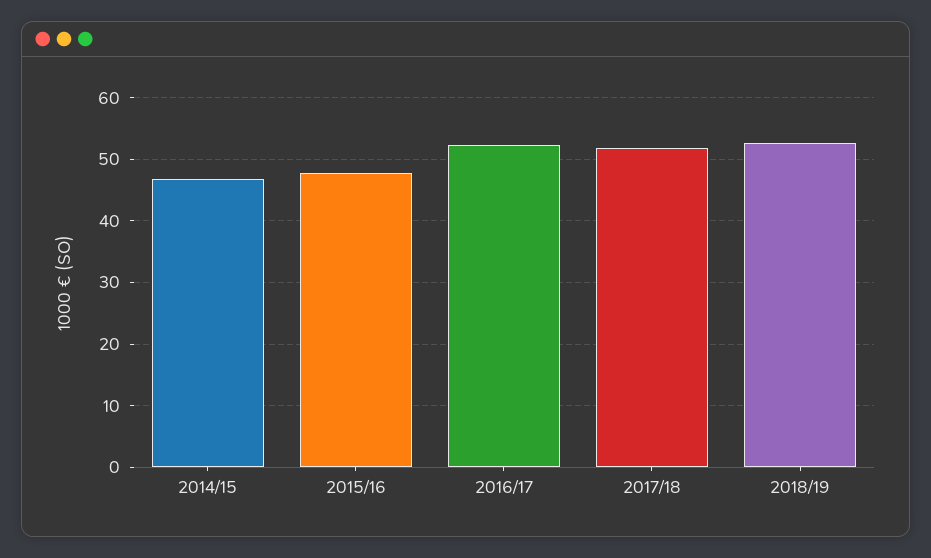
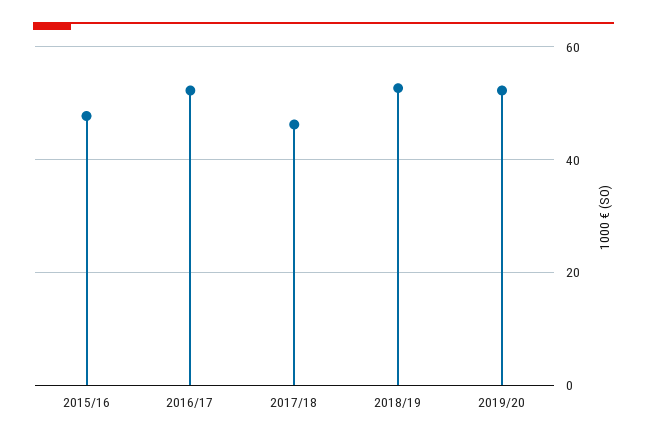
2014/15: 47 -> none
2017/18: 52 -> 46
2019/20: none -> 52

